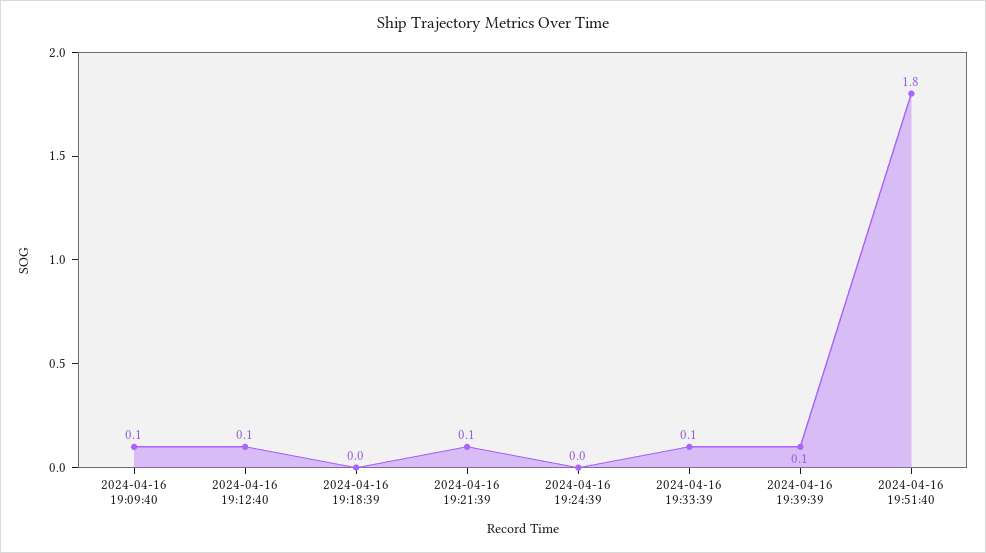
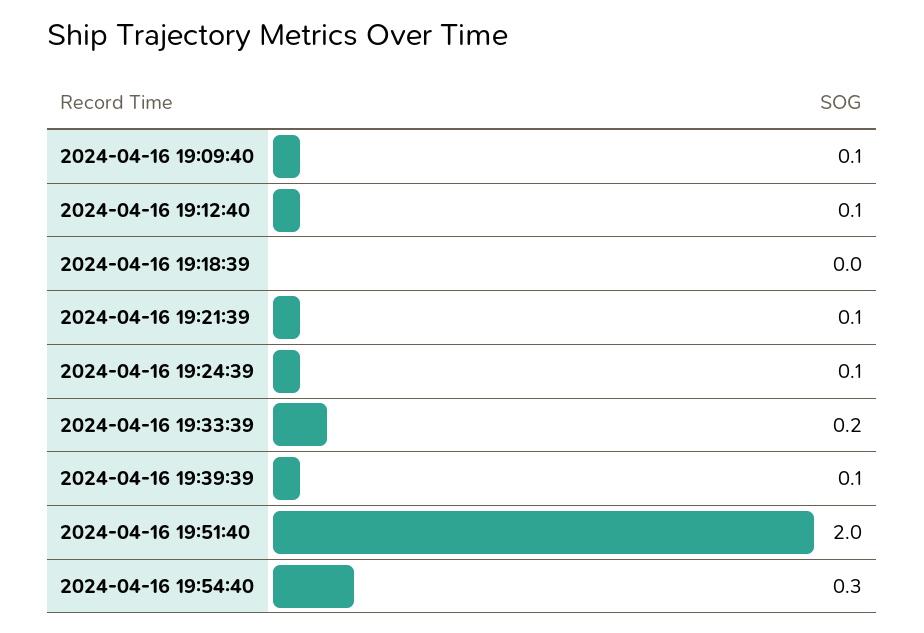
2024-04-16 19:24:39: 0 -> 0.1
2024-04-16 19:33:39: 0.1 -> 0.2
2024-04-16 19:51:40: 1.8 -> 2
2024-04-16 19:54:40: none -> 0.3

